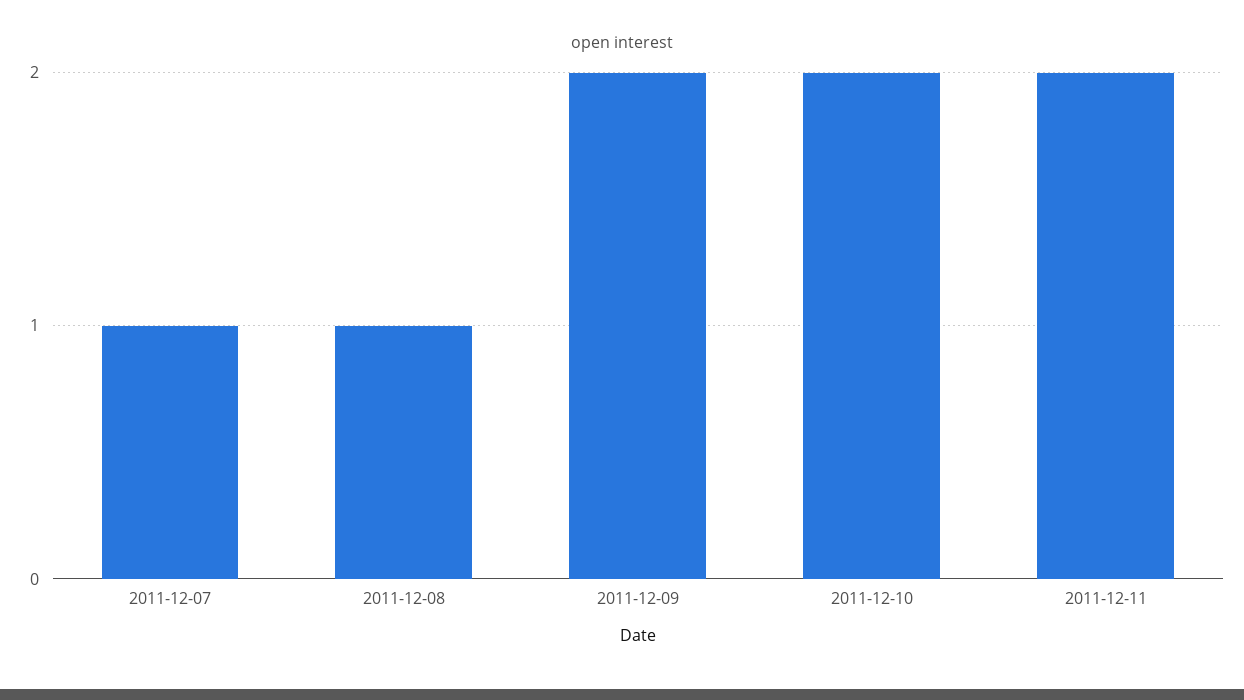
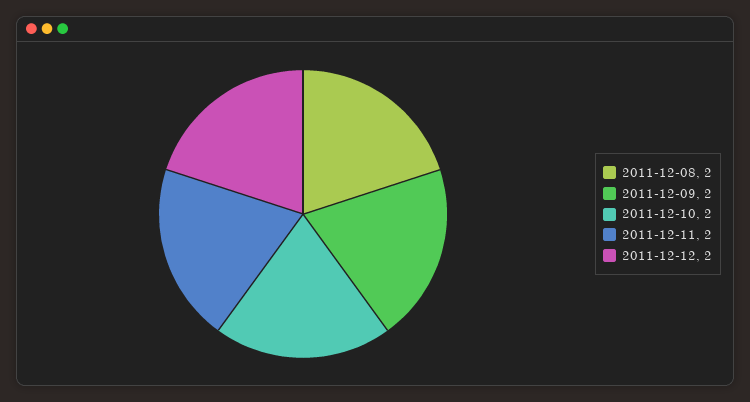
2011-12-07: 1 -> none
2011-12-08: 1 -> 2
2011-12-12: none -> 2

